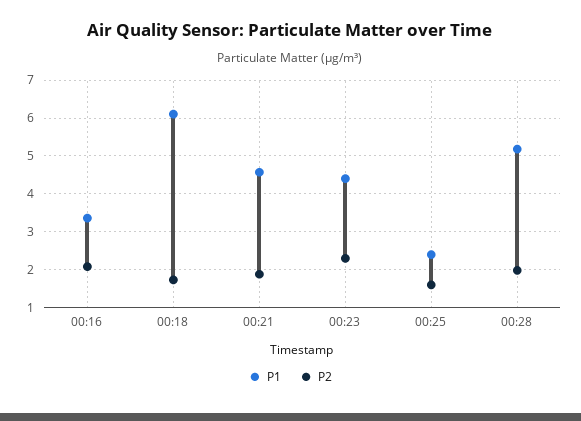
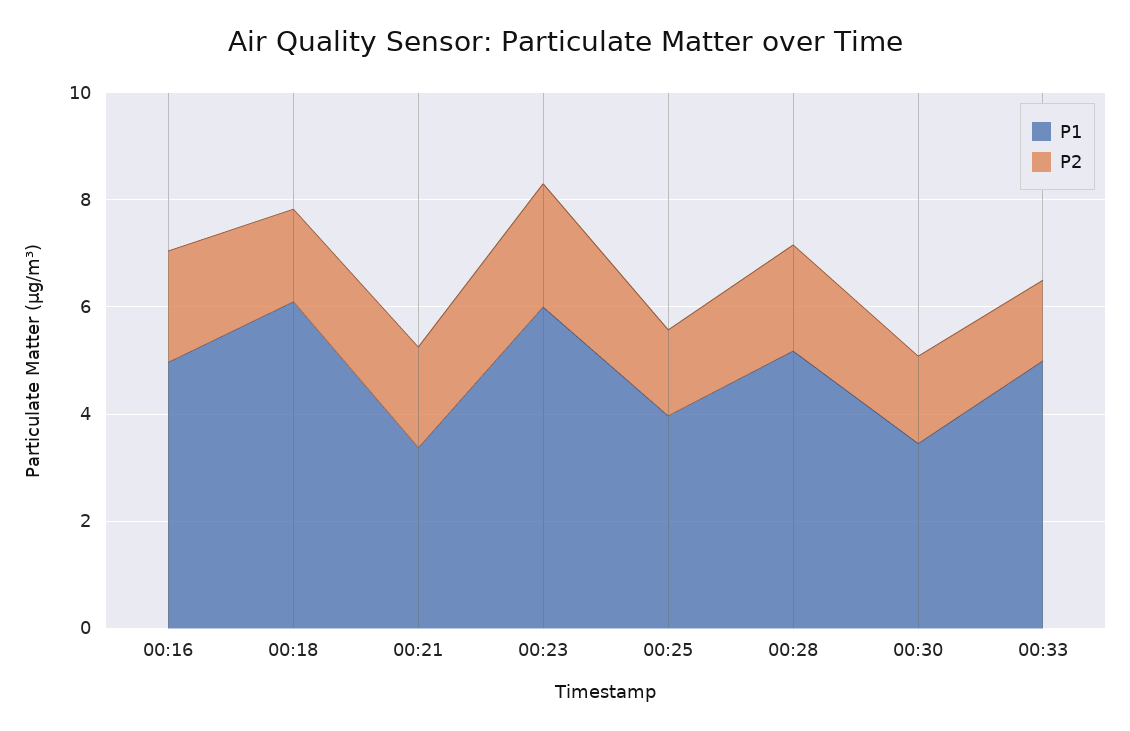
P1, 00:16: 3.4 -> 5
P1, 00:21: 4.6 -> 3.5
P1, 00:23: 4.4 -> 6
P1, 00:25: 2.4 -> 4
P1, 00:30: none -> 3.5
P2, 00:30: none -> 1.5
P1, 00:33: none -> 5
P2, 00:33: none -> 1.5

